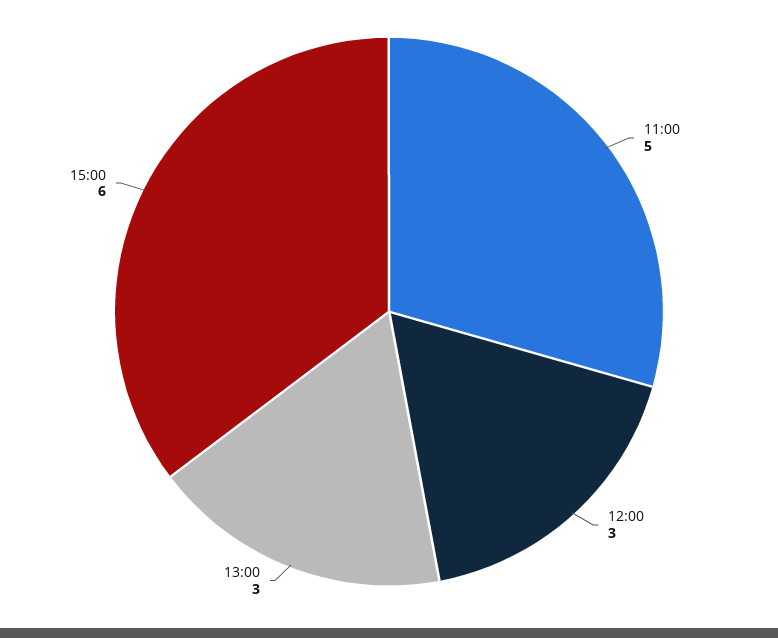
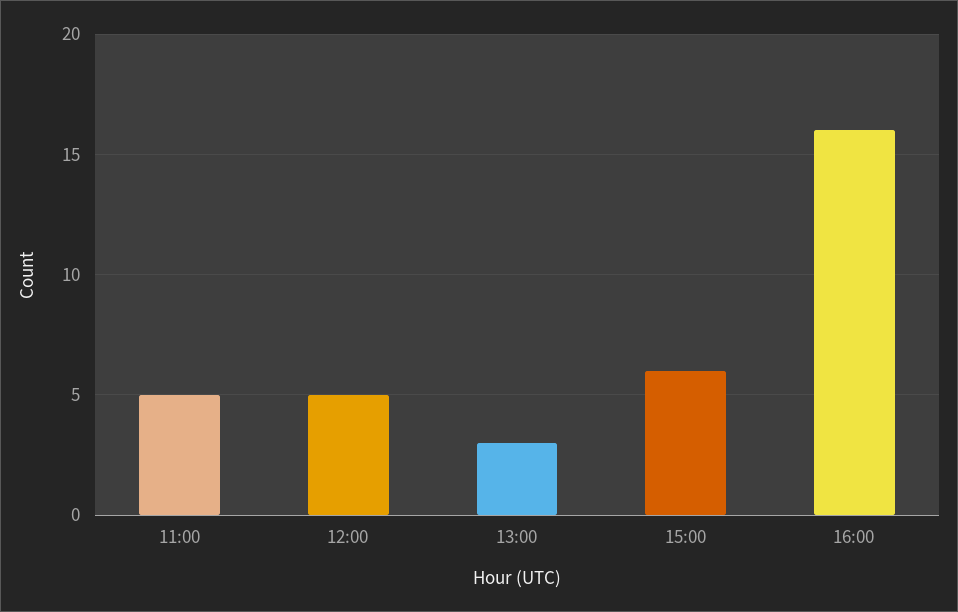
12:00: 3 -> 5
16:00: none -> 16

